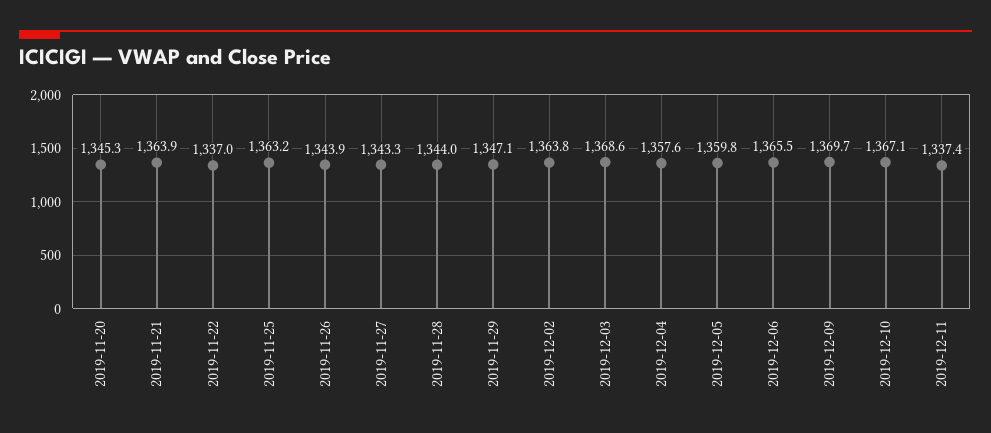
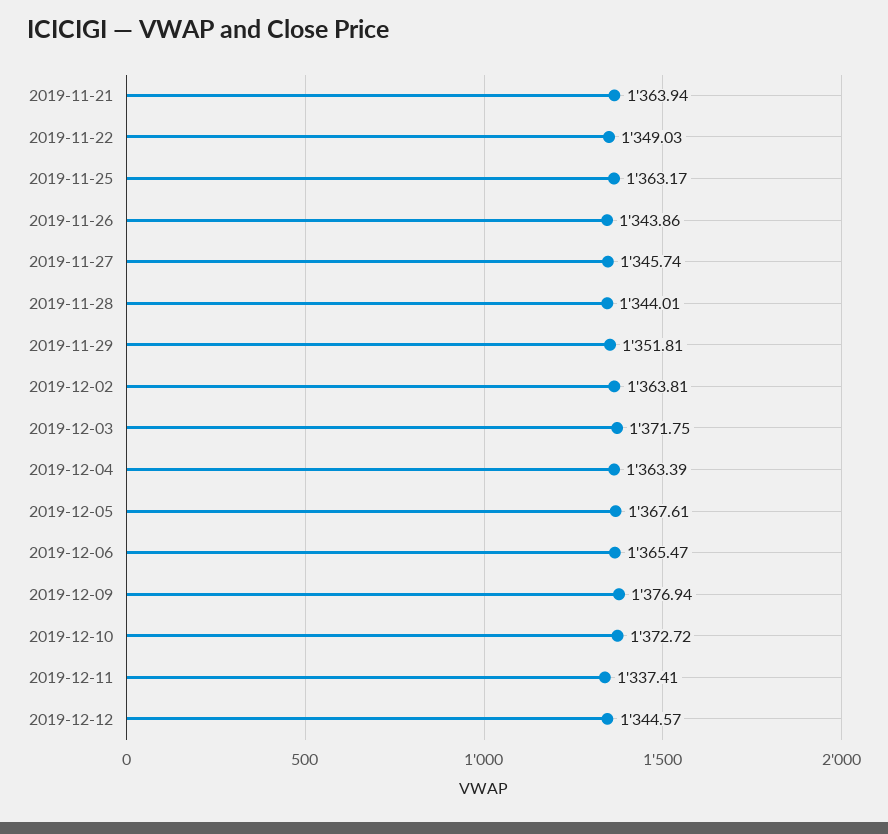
2019-11-20: 1345.3 -> none
2019-11-22: 1337 -> 1349.03
2019-11-27: 1343.3 -> 1345.74
2019-11-29: 1347.1 -> 1351.81
2019-12-03: 1368.6 -> 1371.75
2019-12-04: 1357.6 -> 1363.39
2019-12-05: 1359.8 -> 1367.61
2019-12-09: 1369.7 -> 1376.94
2019-12-10: 1367.1 -> 1372.72
2019-12-12: none -> 1344.57

